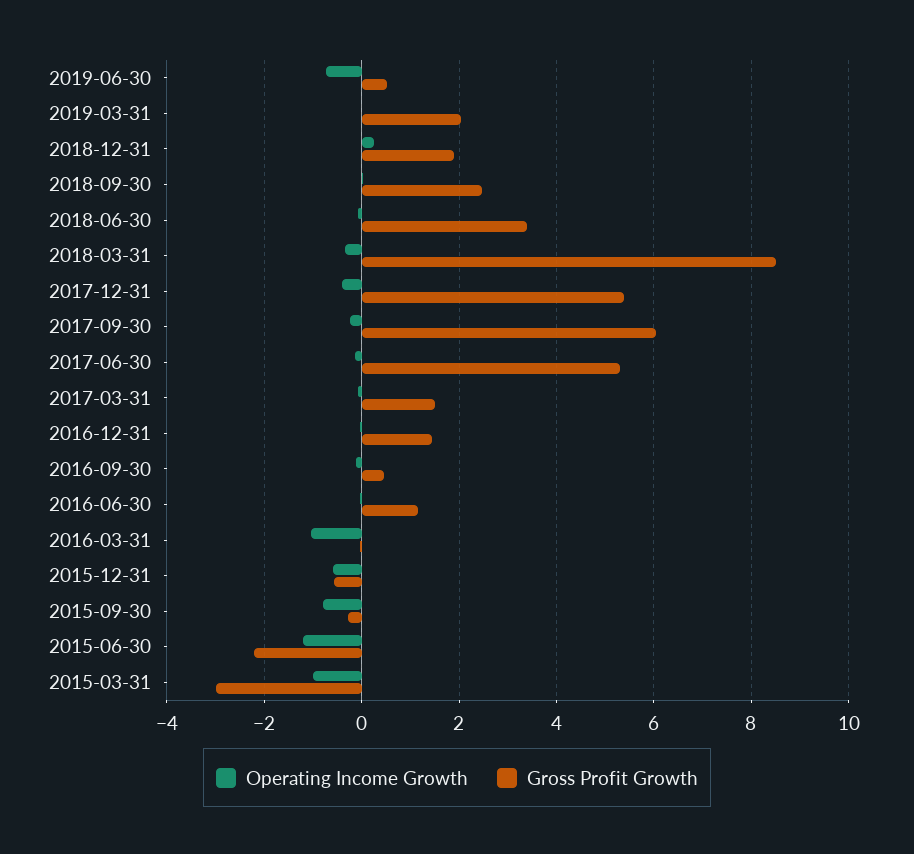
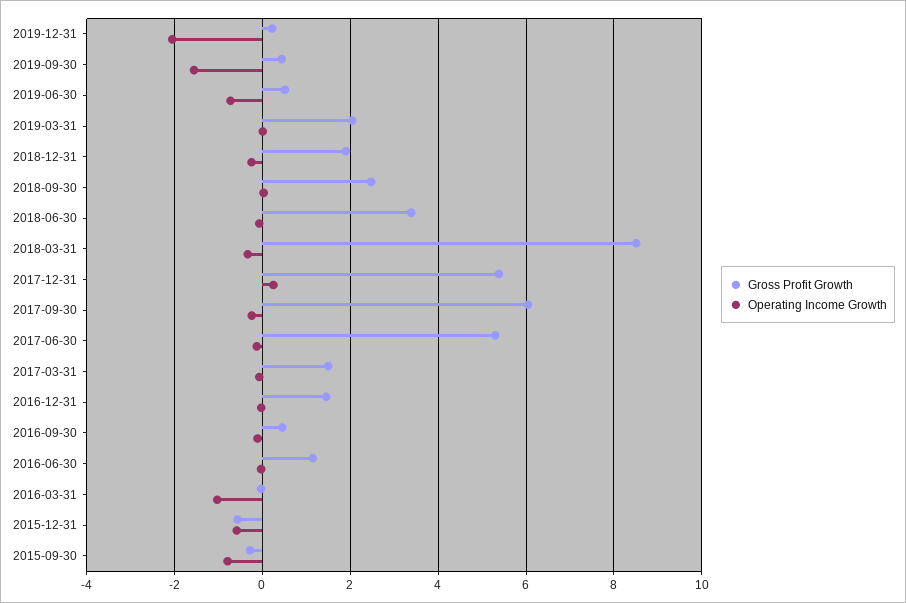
Operating Income Growth, 2018-12-31: 0.2 -> -0.2
Operating Income Growth, 2017-12-31: -0.4 -> 0.2
Operating Income Growth, 2015-06-30: -1.2 -> none
Gross Profit Growth, 2015-06-30: -2.2 -> none
Operating Income Growth, 2015-03-31: -1 -> none
Gross Profit Growth, 2015-03-31: -3 -> none
Gross Profit Growth, 2019-12-31: none -> 0.2
Operating Income Growth, 2019-12-31: none -> -2
Gross Profit Growth, 2019-09-30: none -> 0.4
Operating Income Growth, 2019-09-30: none -> -1.6

